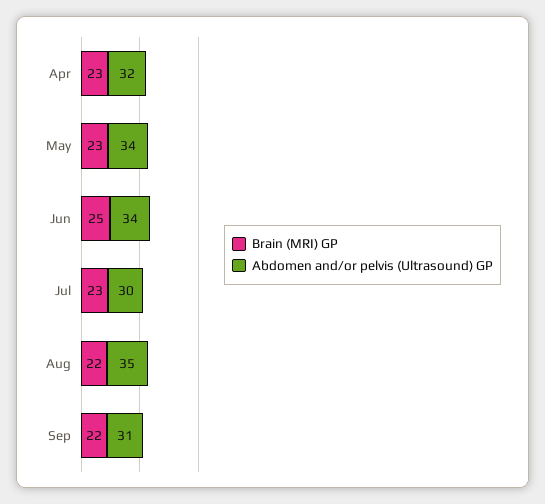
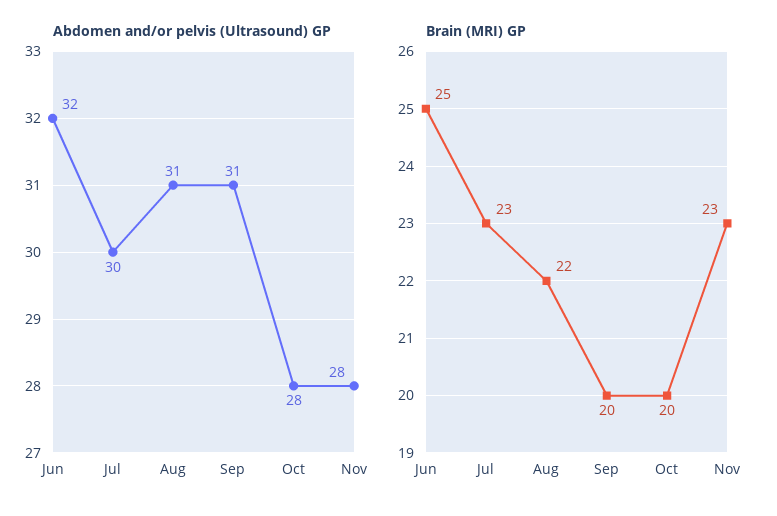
Brain (MRI) GP, Apr: 23 -> none
Abdomen and/or pelvis (Ultrasound) GP, Apr: 32 -> none
Brain (MRI) GP, May: 23 -> none
Abdomen and/or pelvis (Ultrasound) GP, May: 34 -> none
Abdomen and/or pelvis (Ultrasound) GP, Jun: 34 -> 32
Abdomen and/or pelvis (Ultrasound) GP, Aug: 35 -> 31
Brain (MRI) GP, Sep: 22 -> 20
Abdomen and/or pelvis (Ultrasound) GP, Oct: none -> 28
Abdomen and/or pelvis (Ultrasound) GP, Nov: none -> 28
Brain (MRI) GP, Oct: none -> 20
Brain (MRI) GP, Nov: none -> 23

